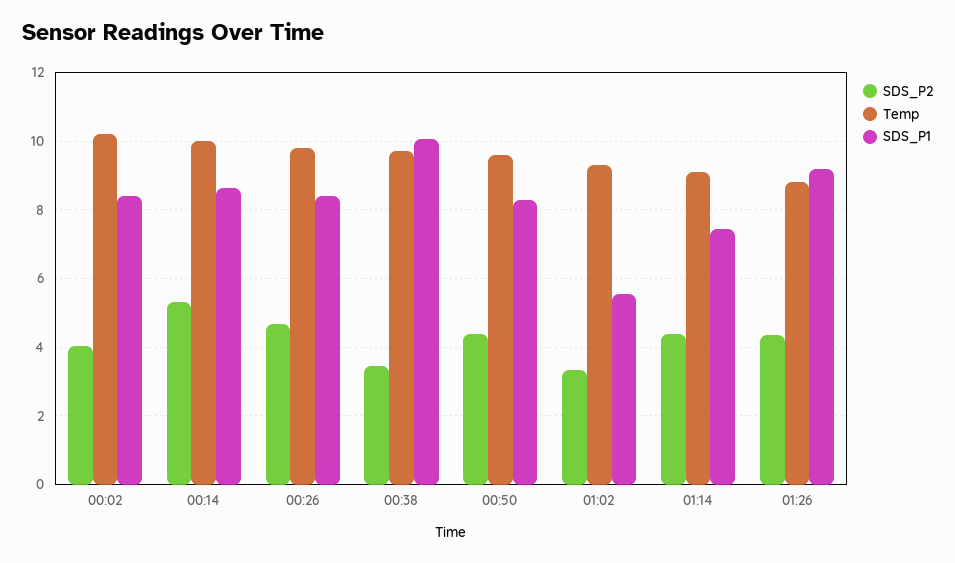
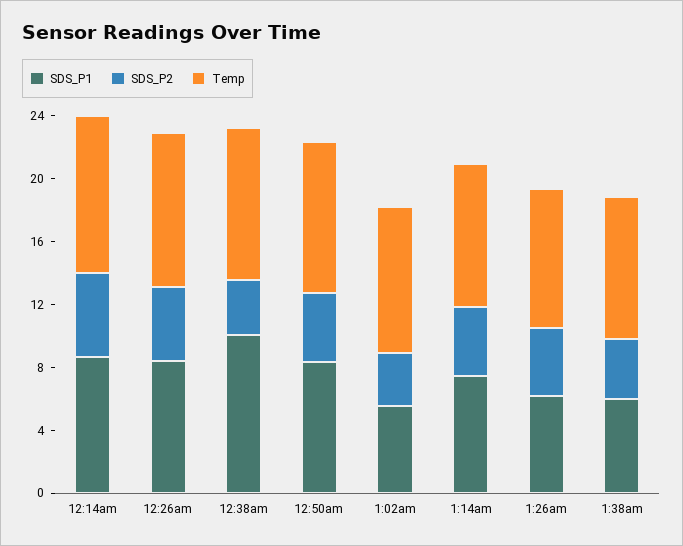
SDS_P2, 00:02: 4 -> none
Temp, 00:02: 10.2 -> none
SDS_P1, 00:02: 8.4 -> none
SDS_P1, 01:26: 9.2 -> 6
SDS_P1, 1:38am: none -> 6
SDS_P2, 1:38am: none -> 4
Temp, 1:38am: none -> 9

